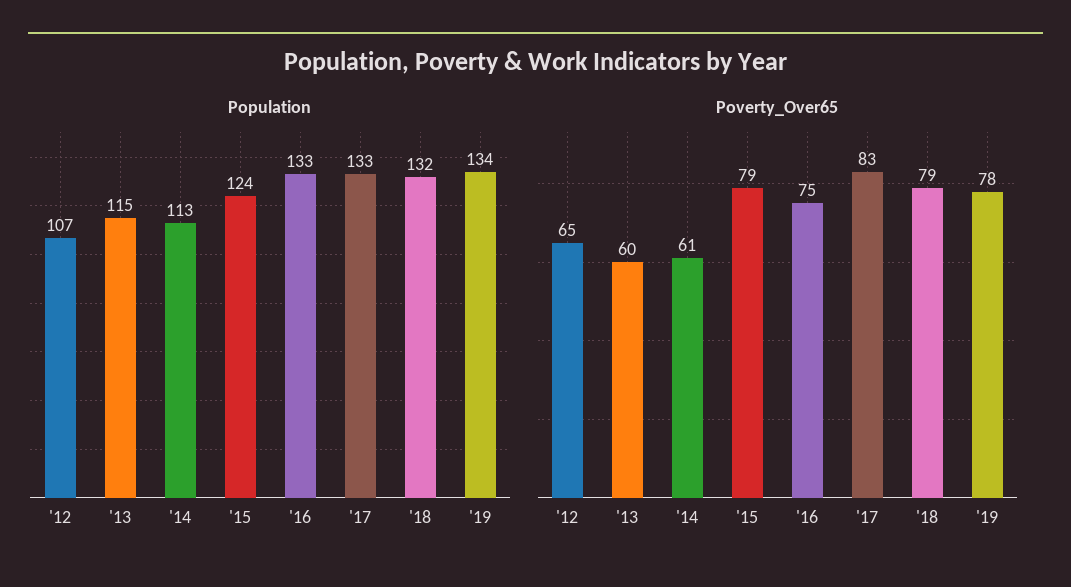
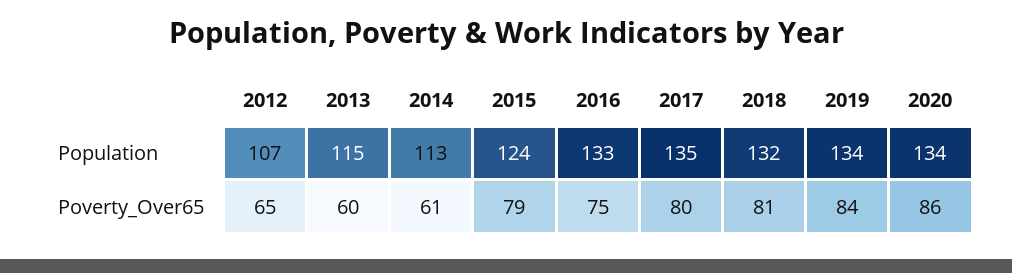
Population, '17: 133 -> 135
Poverty_Over65, '17: 83 -> 80
Poverty_Over65, '18: 79 -> 81
Poverty_Over65, '19: 78 -> 84
Population, 2020: none -> 134
Poverty_Over65, 2020: none -> 86

